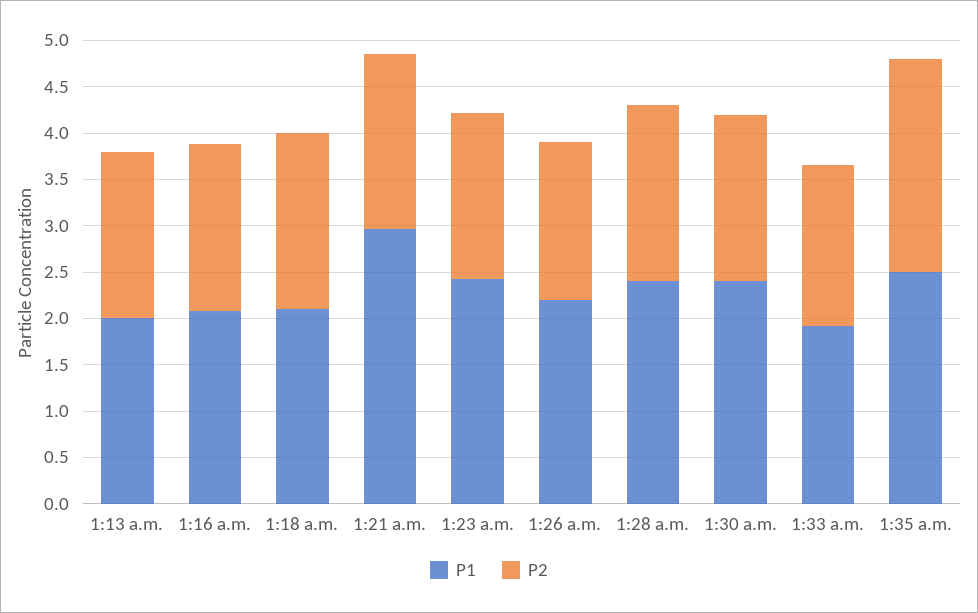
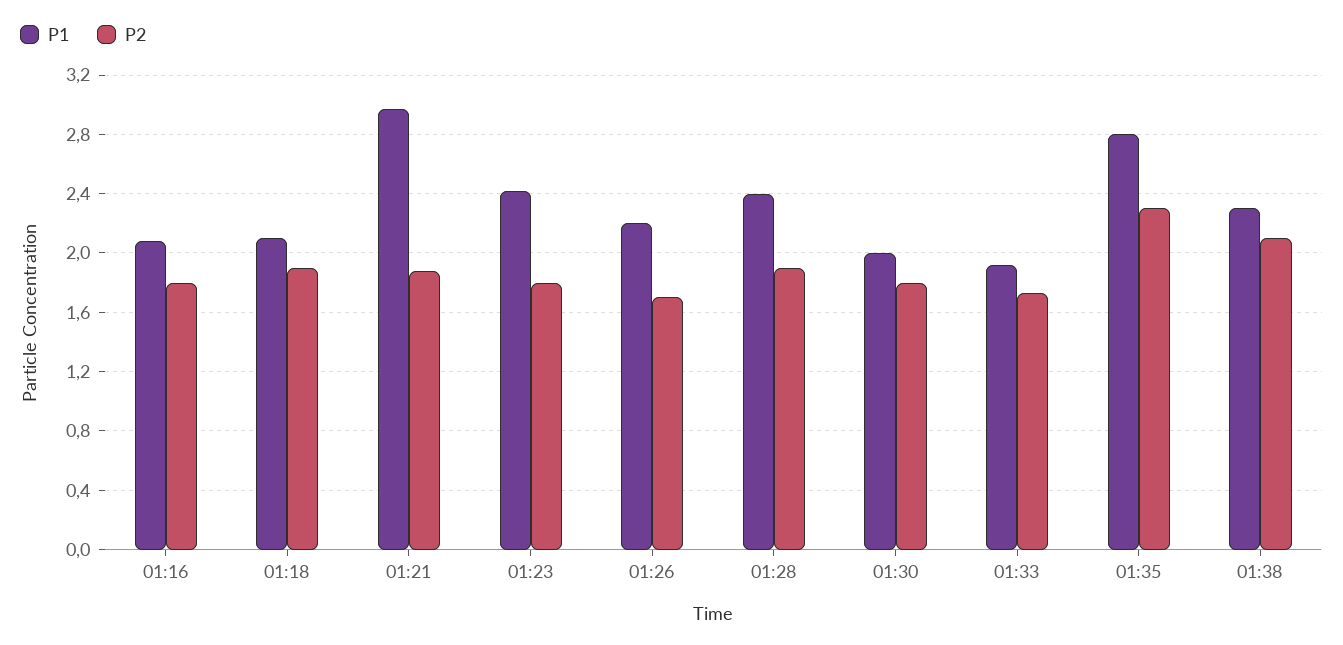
P1, 1:13 a.m.: 2 -> none
P2, 1:13 a.m.: 1.8 -> none
P1, 1:30 a.m.: 2.4 -> 2
P1, 1:35 a.m.: 2.5 -> 2.8
P1, 01:38: none -> 2.3
P2, 01:38: none -> 2.1

